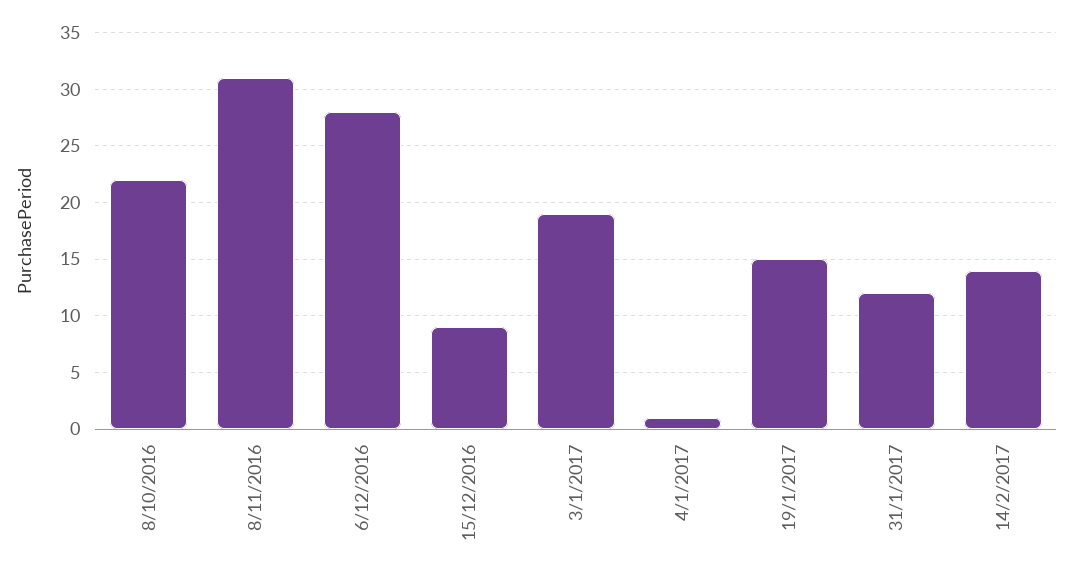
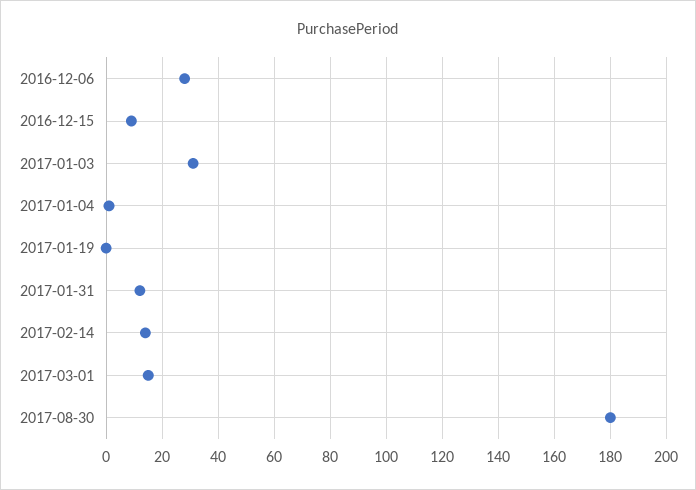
8/10/2016: 22 -> none
8/11/2016: 31 -> none
3/1/2017: 19 -> 30
19/1/2017: 15 -> 0
2017-03-01: none -> 15
2017-08-30: none -> 180

